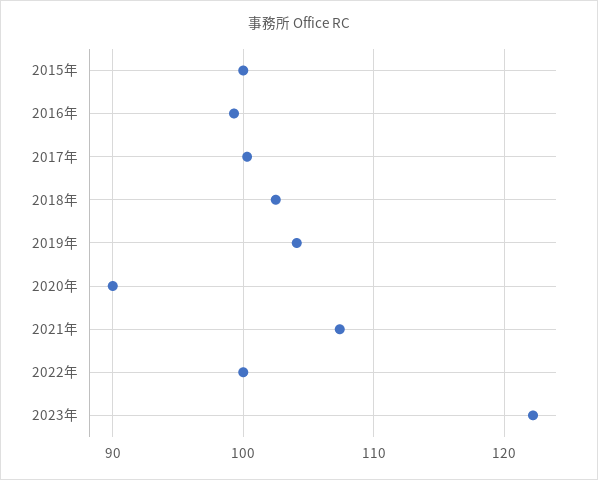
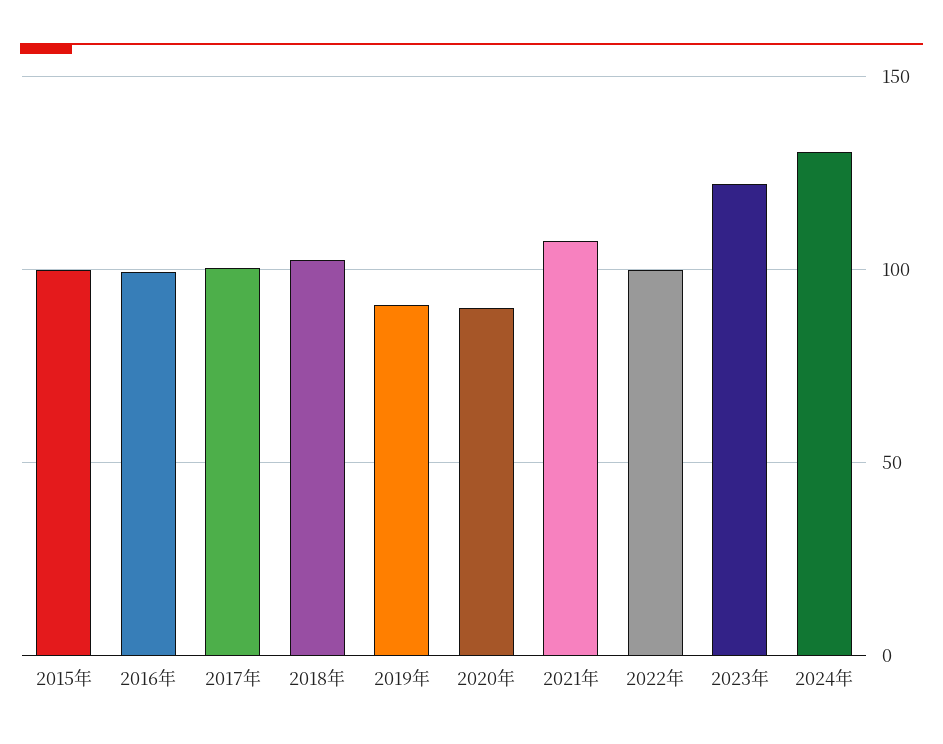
2019年: 104 -> 90
2024年: none -> 130

